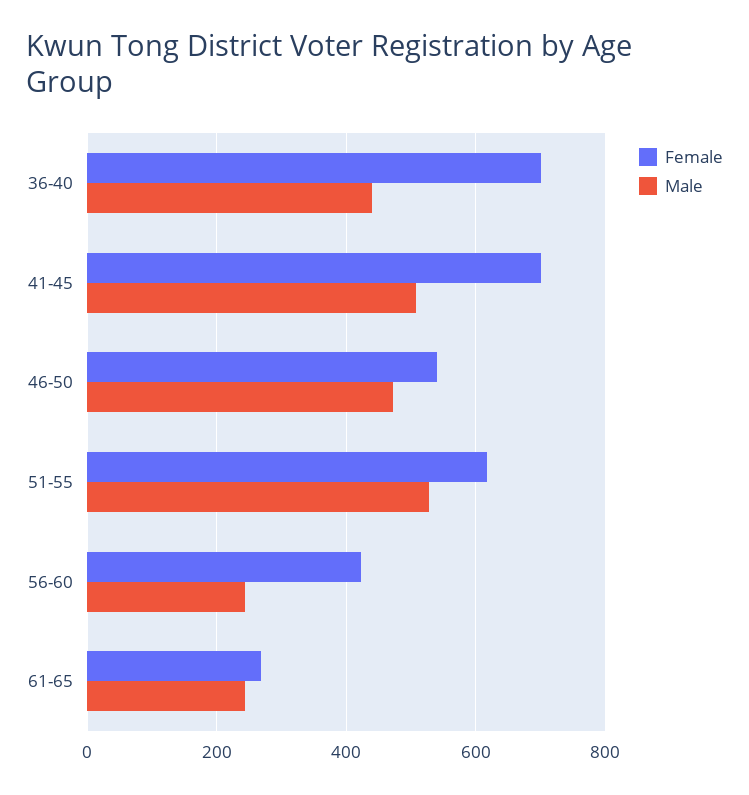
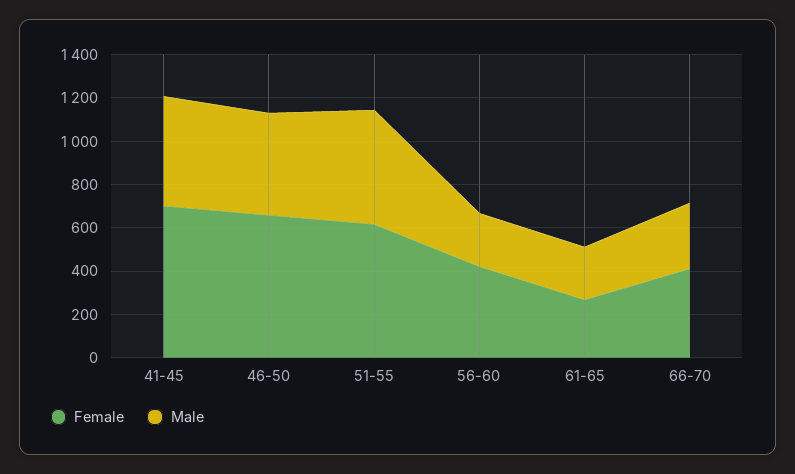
Female, 36-40: 700 -> none
Male, 36-40: 440 -> none
Female, 46-50: 540 -> 650
Female, 66-70: none -> 400
Male, 66-70: none -> 300

